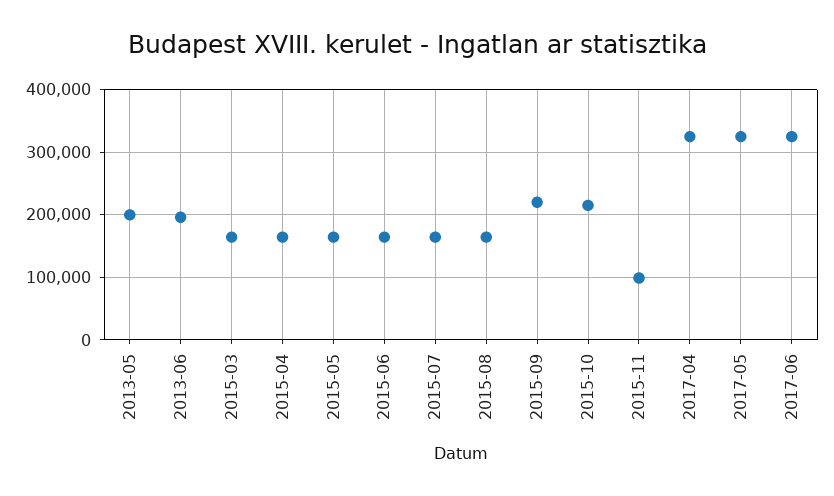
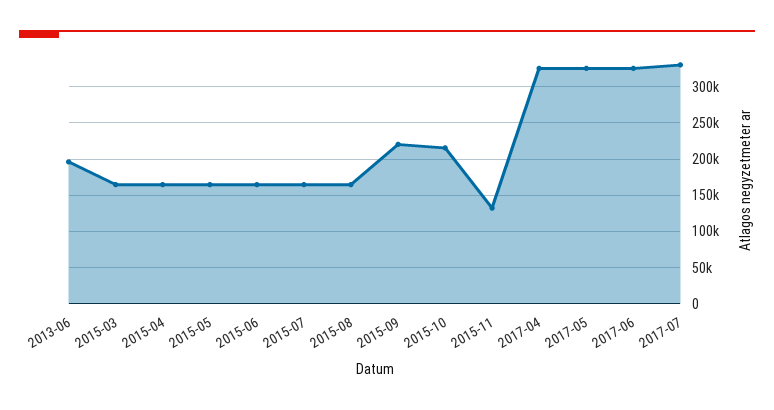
2013-05: 200000 -> none
2015-11: 100000 -> 130000
2017-07: none -> 330000

